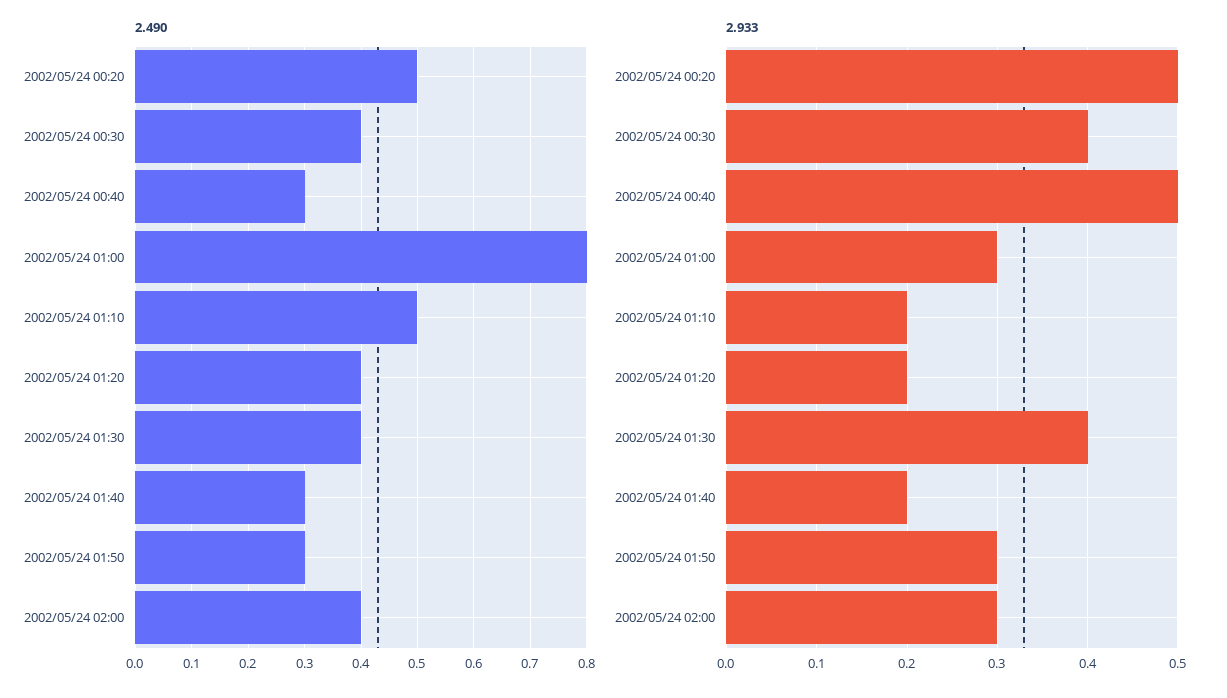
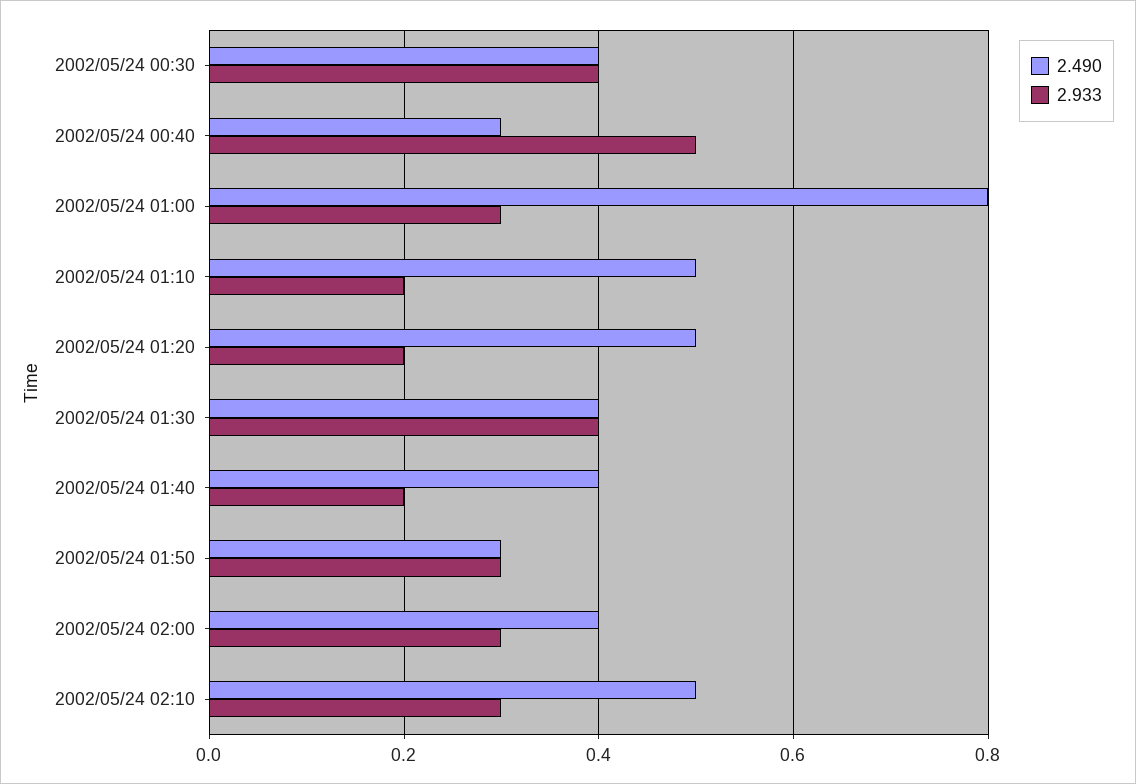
2.490, 2002/05/24 00:20: 0.5 -> none
2.490, 2002/05/24 01:20: 0.4 -> 0.5
2.490, 2002/05/24 01:40: 0.3 -> 0.4
2.933, 2002/05/24 00:20: 0.5 -> none
2.490, 2002/05/24 02:10: none -> 0.5
2.933, 2002/05/24 02:10: none -> 0.3

